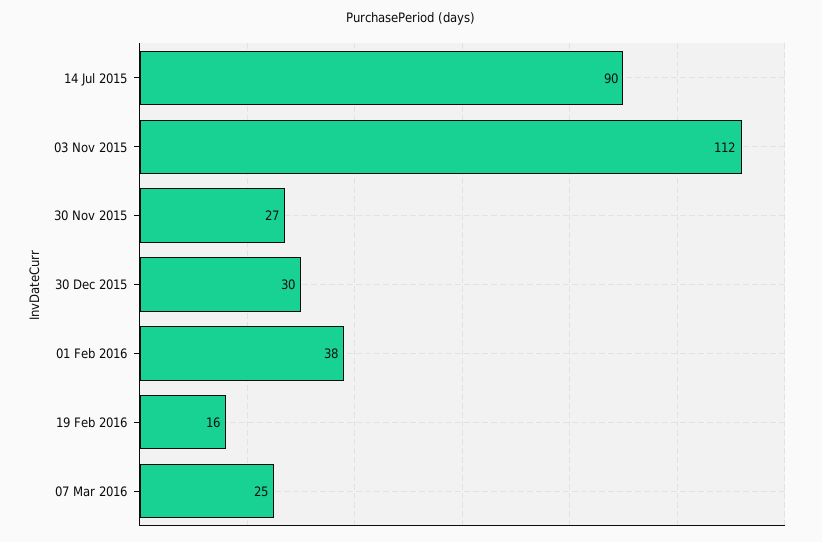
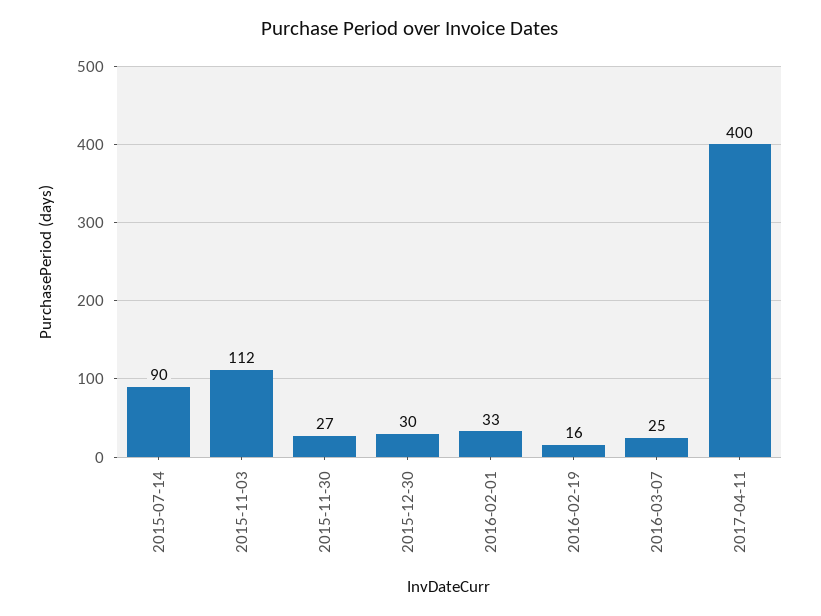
01 Feb 2016: 38 -> 33
2017-04-11: none -> 400

